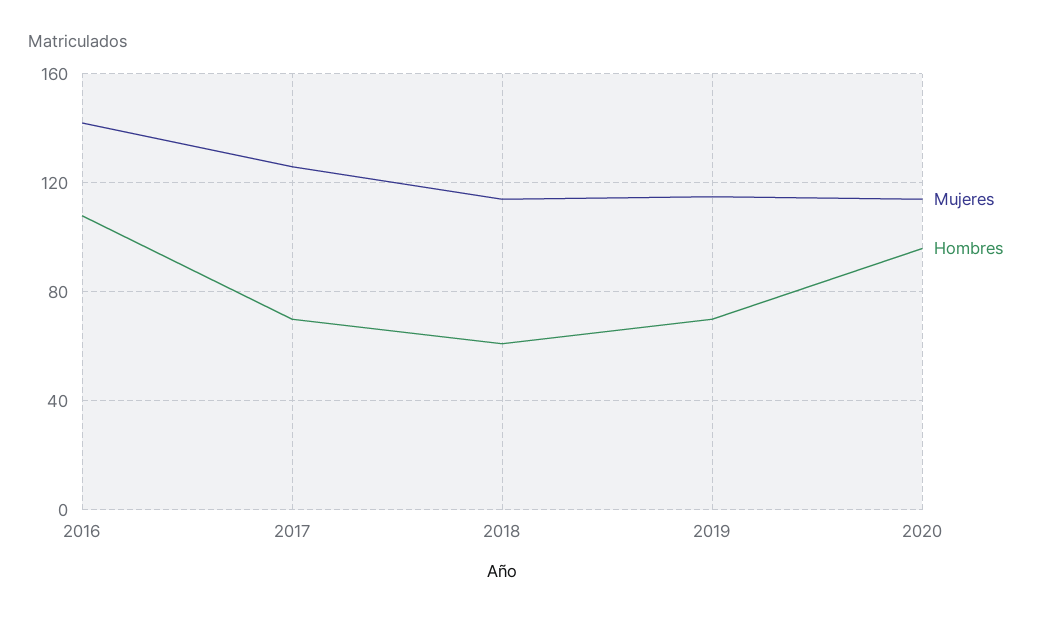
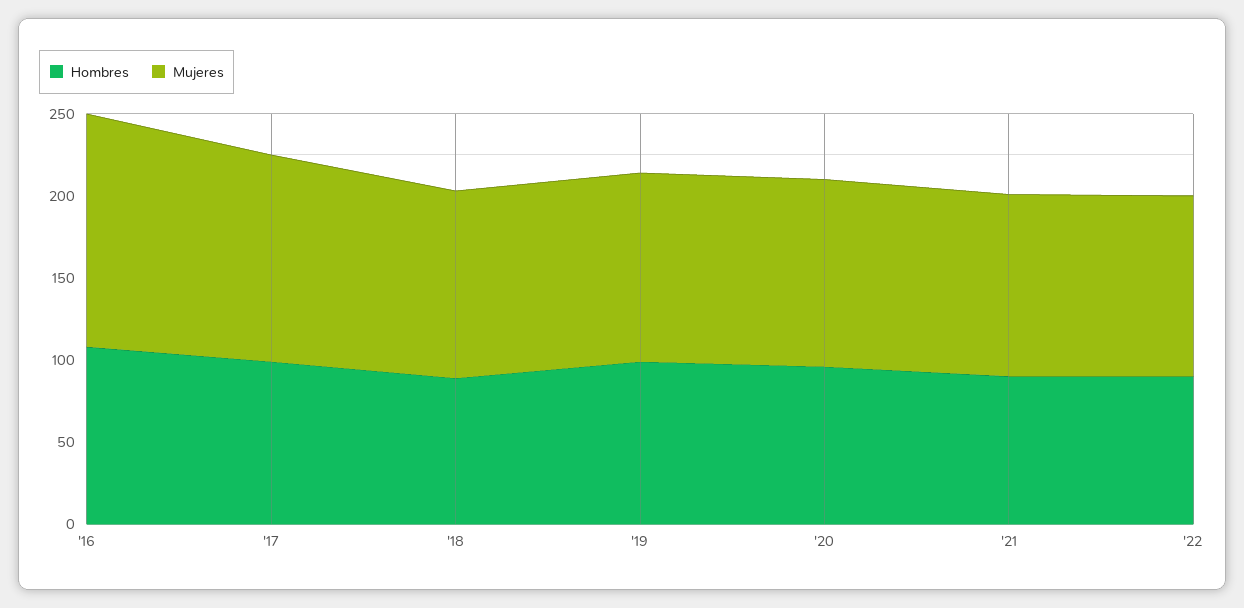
Hombres, 2017: 70 -> 100
Hombres, 2018: 60 -> 90
Hombres, 2019: 70 -> 100
Hombres, '21: none -> 90
Mujeres, '21: none -> 110
Hombres, '22: none -> 90
Mujeres, '22: none -> 110

